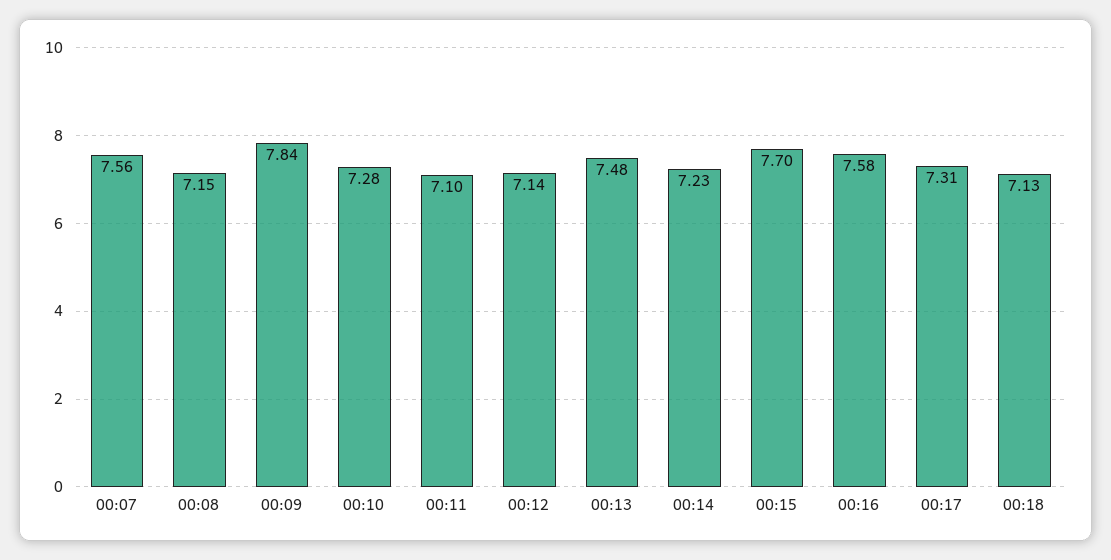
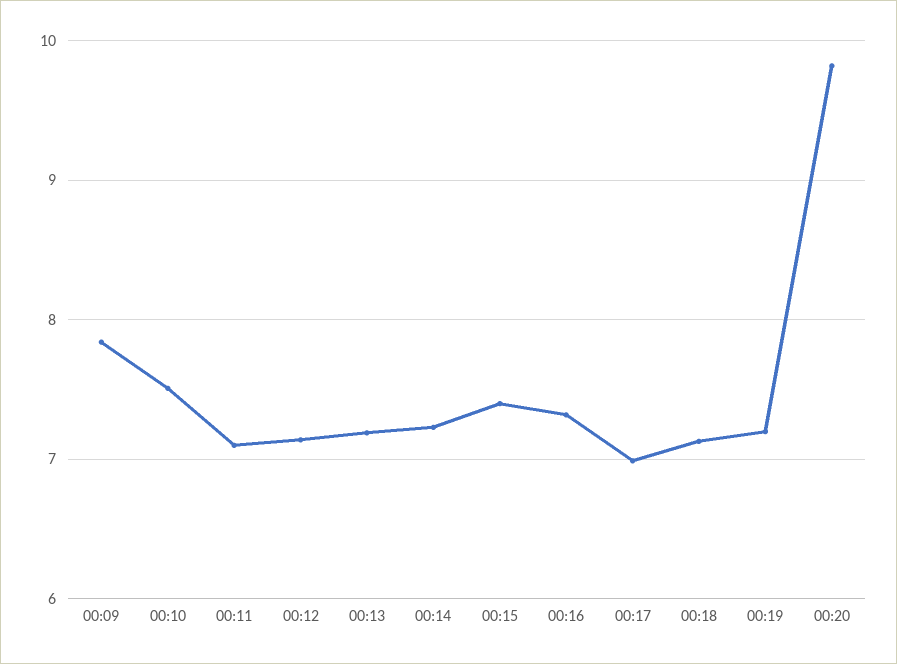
00:07: 7.56 -> none
00:08: 7.15 -> none
00:10: 7.28 -> 7.5
00:13: 7.48 -> 7.2
00:15: 7.7 -> 7.4
00:16: 7.58 -> 7.3
00:17: 7.31 -> 7
00:19: none -> 7.2
00:20: none -> 9.8

